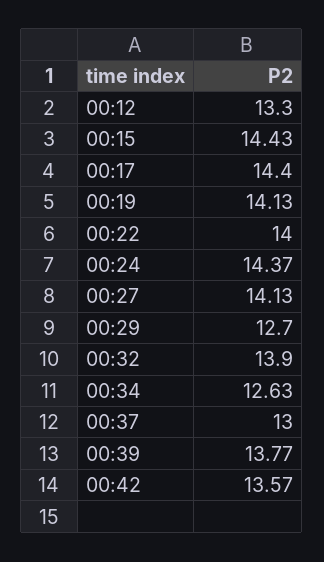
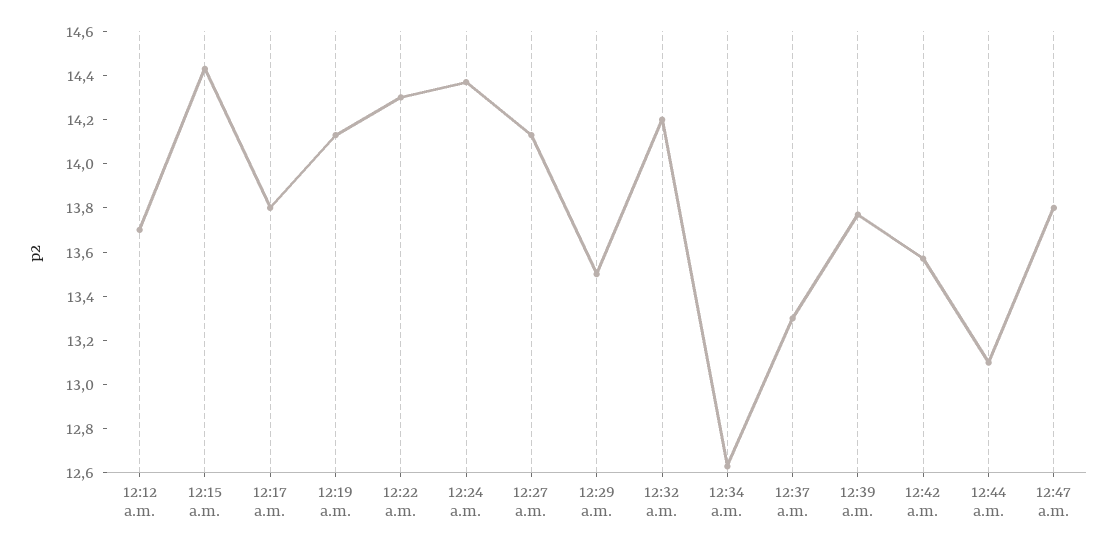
00:12: 13.3 -> 13.7
00:17: 14.4 -> 13.8
00:22: 14 -> 14.3
00:29: 12.7 -> 13.5
00:32: 13.9 -> 14.2
00:37: 13 -> 13.3
12:44 a.m.: none -> 13.1
12:47 a.m.: none -> 13.8

